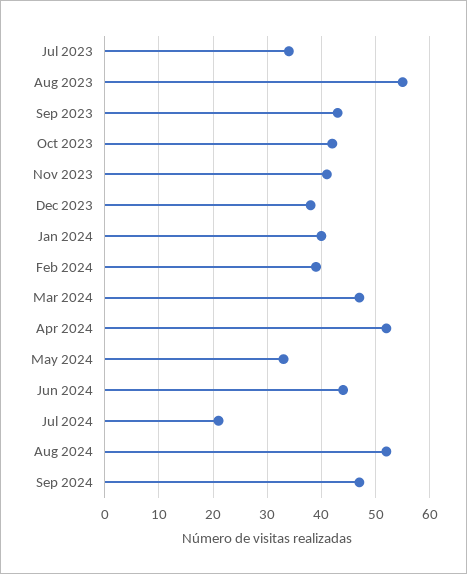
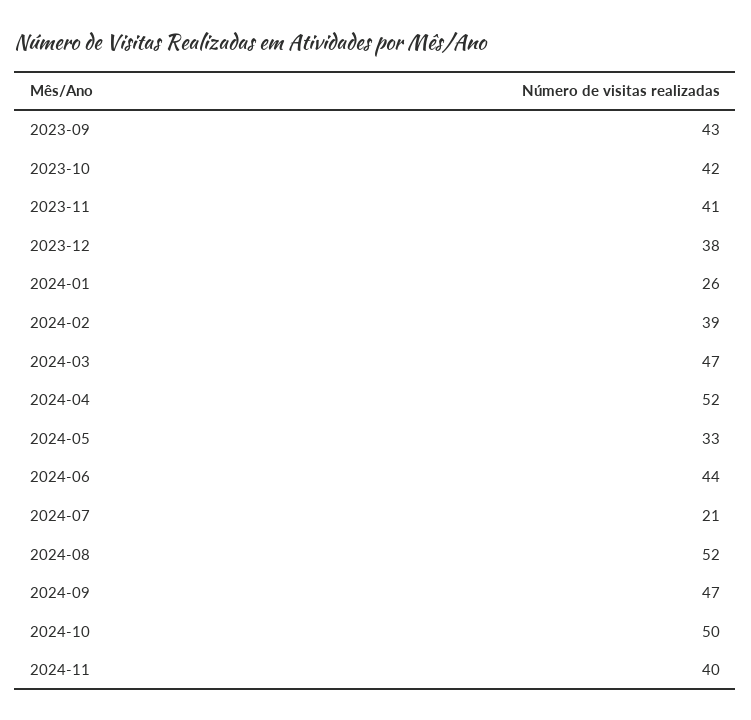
Jul 2023: 35 -> none
Aug 2023: 55 -> none
Jan 2024: 40 -> 26
2024-10: none -> 50
2024-11: none -> 40

